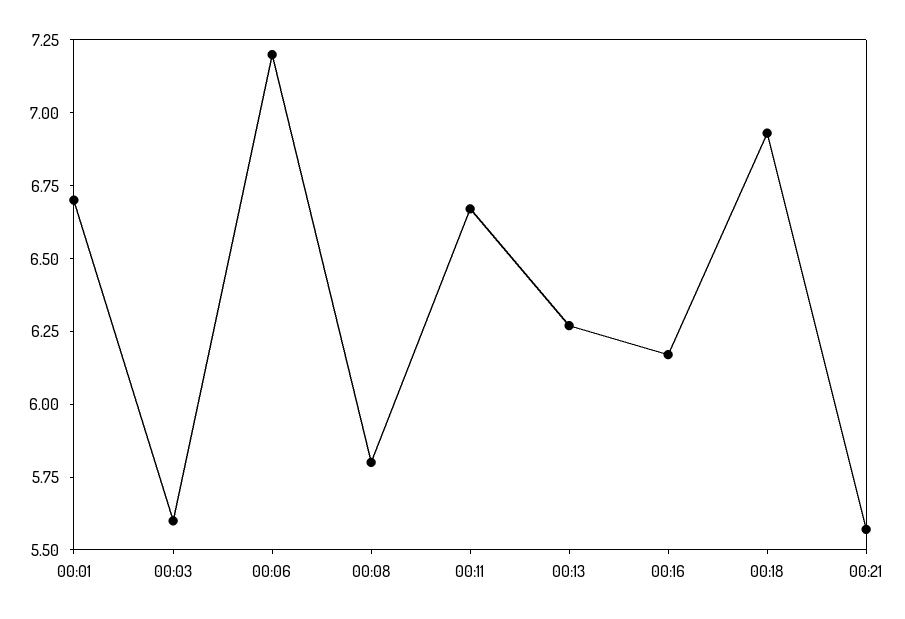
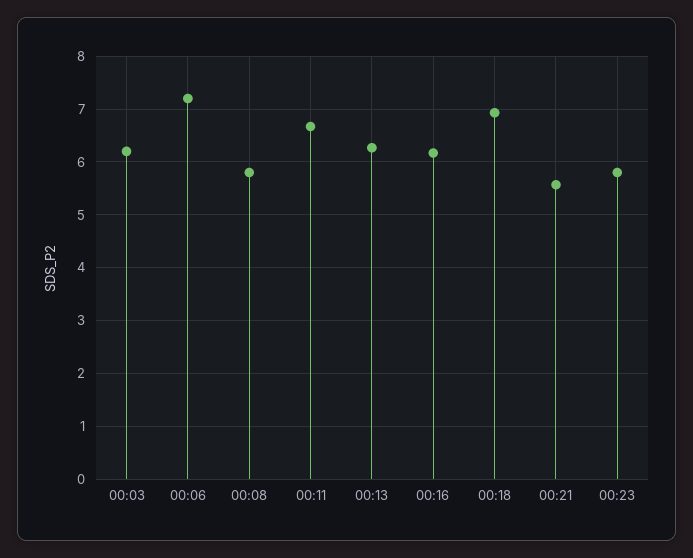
00:01: 6.7 -> none
00:03: 5.6 -> 6.2
00:23: none -> 5.8

